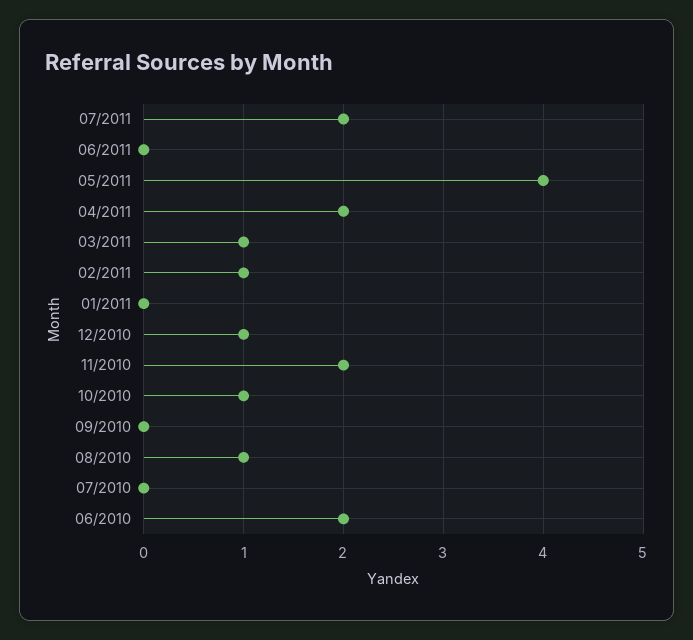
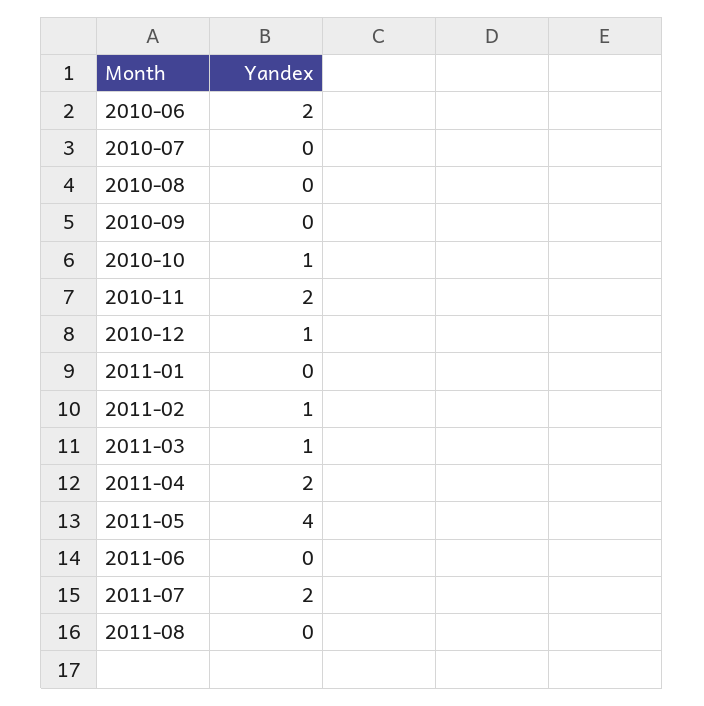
08/2010: 1 -> 0
2011-08: none -> 0

